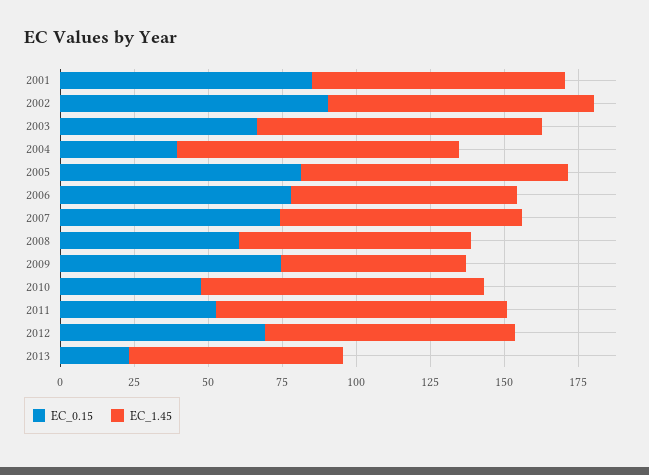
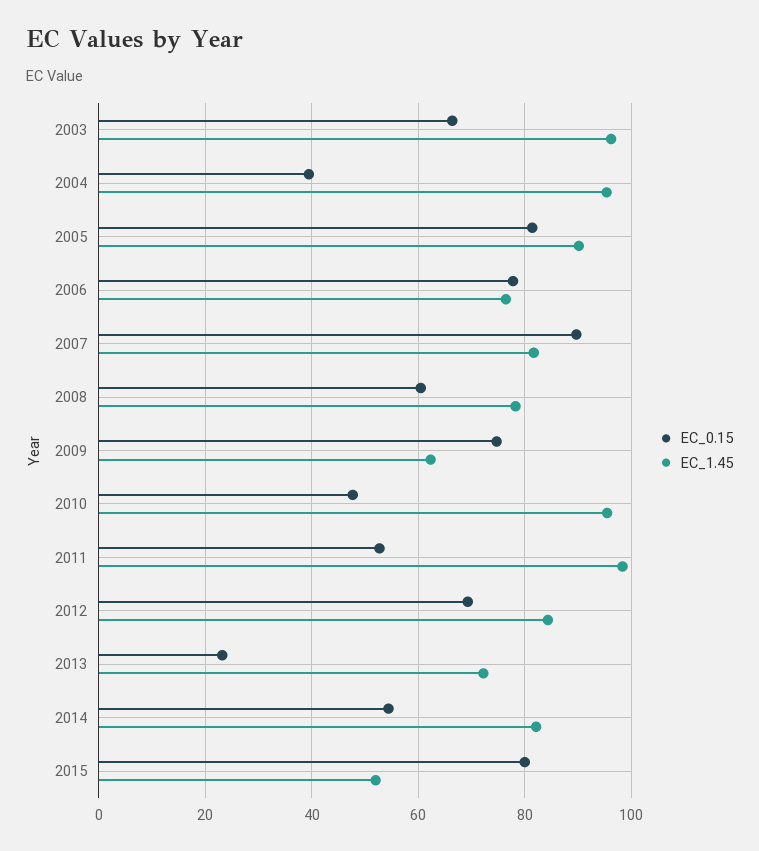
EC_0.15, 2001: 85 -> none
EC_1.45, 2001: 85 -> none
EC_0.15, 2002: 90 -> none
EC_1.45, 2002: 90 -> none
EC_0.15, 2007: 75 -> 90
EC_0.15, 2014: none -> 54
EC_1.45, 2014: none -> 82
EC_0.15, 2015: none -> 80
EC_1.45, 2015: none -> 52

